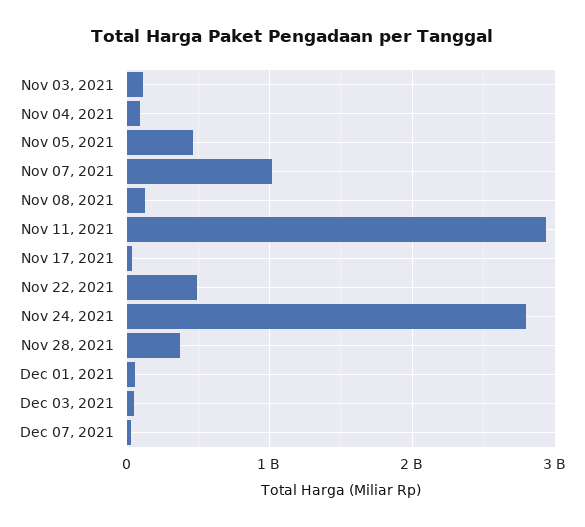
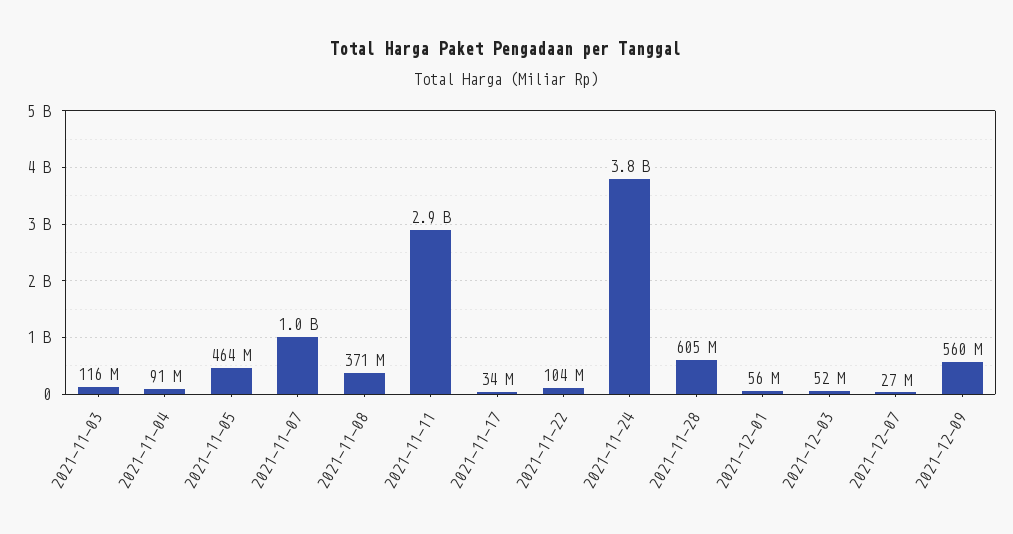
Nov 08, 2021: 100000000 -> 371000000
Nov 22, 2021: 500000000 -> 104000000
Nov 24, 2021: 2800000000 -> 3800000000
Nov 28, 2021: 400000000 -> 605000000
2021-12-09: none -> 560000000

